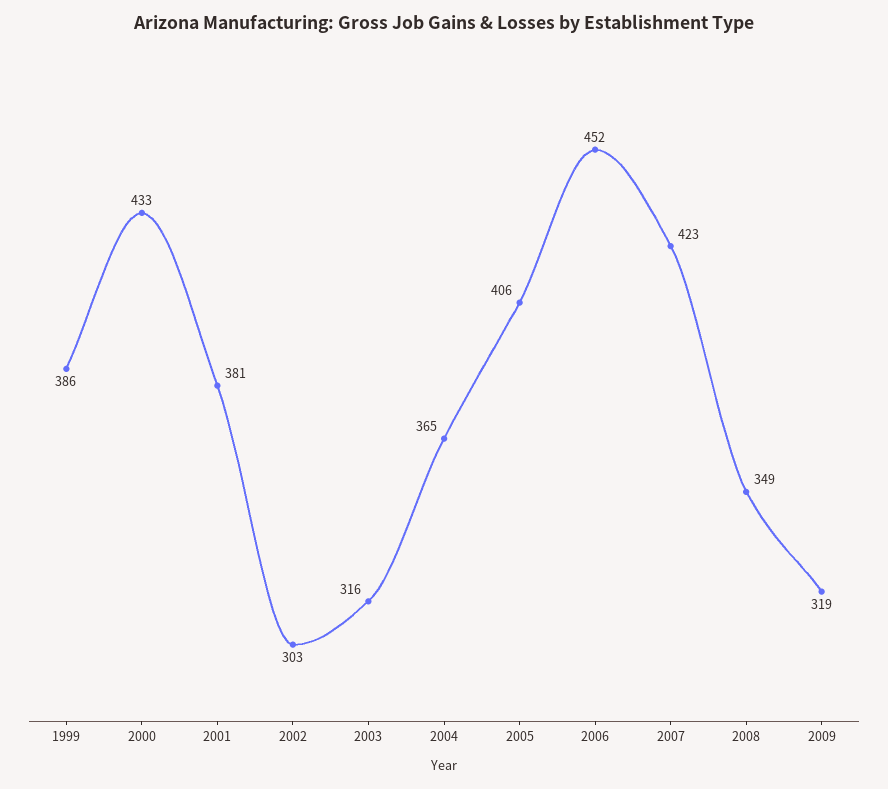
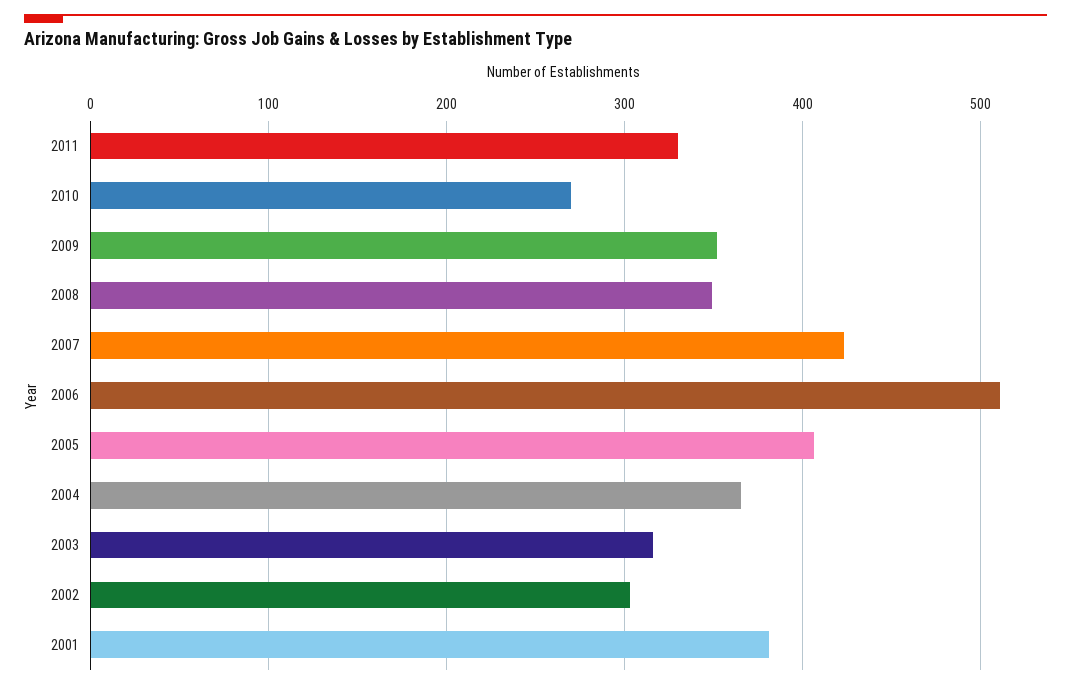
1999: 386 -> none
2000: 433 -> none
2006: 452 -> 510
2009: 319 -> 350
2011: none -> 330
2010: none -> 270

